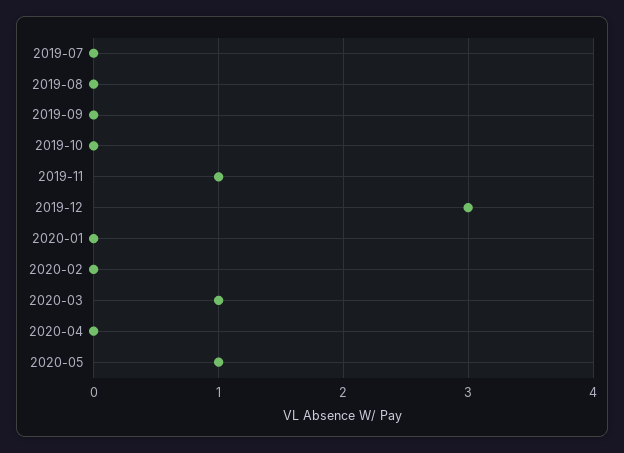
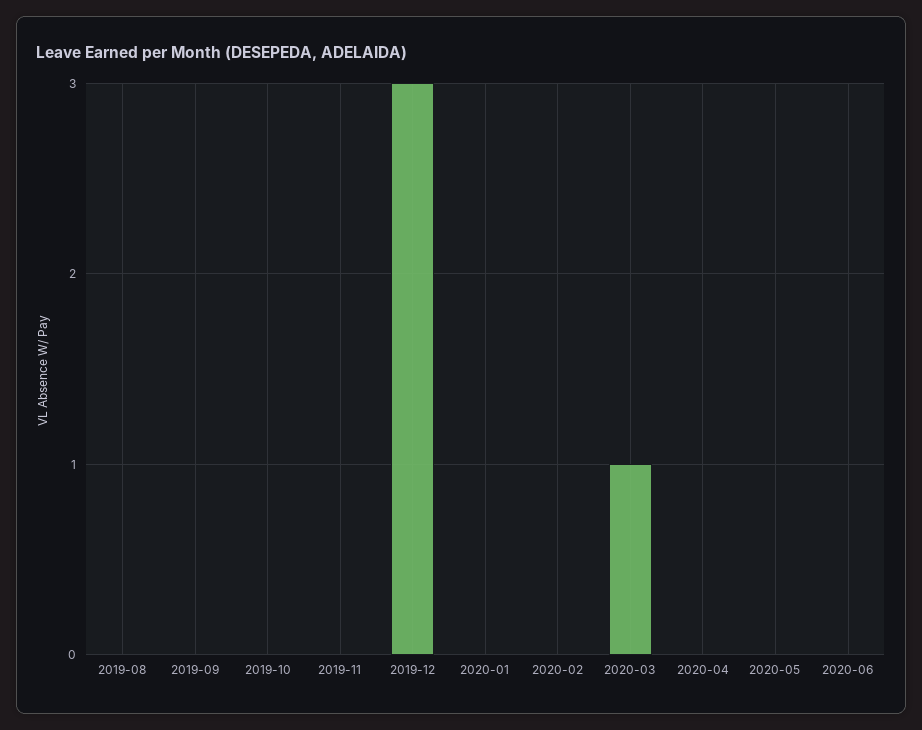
2019-07: 0 -> none
2019-11: 1 -> 0
2020-05: 1 -> 0
2020-06: none -> 0

